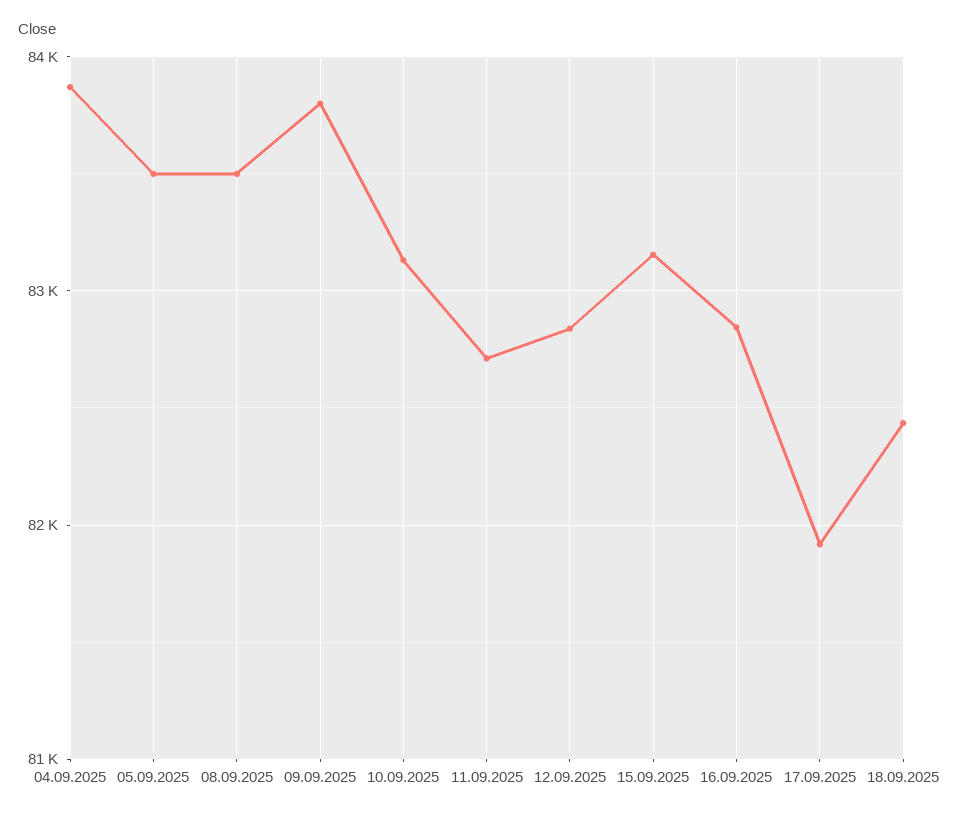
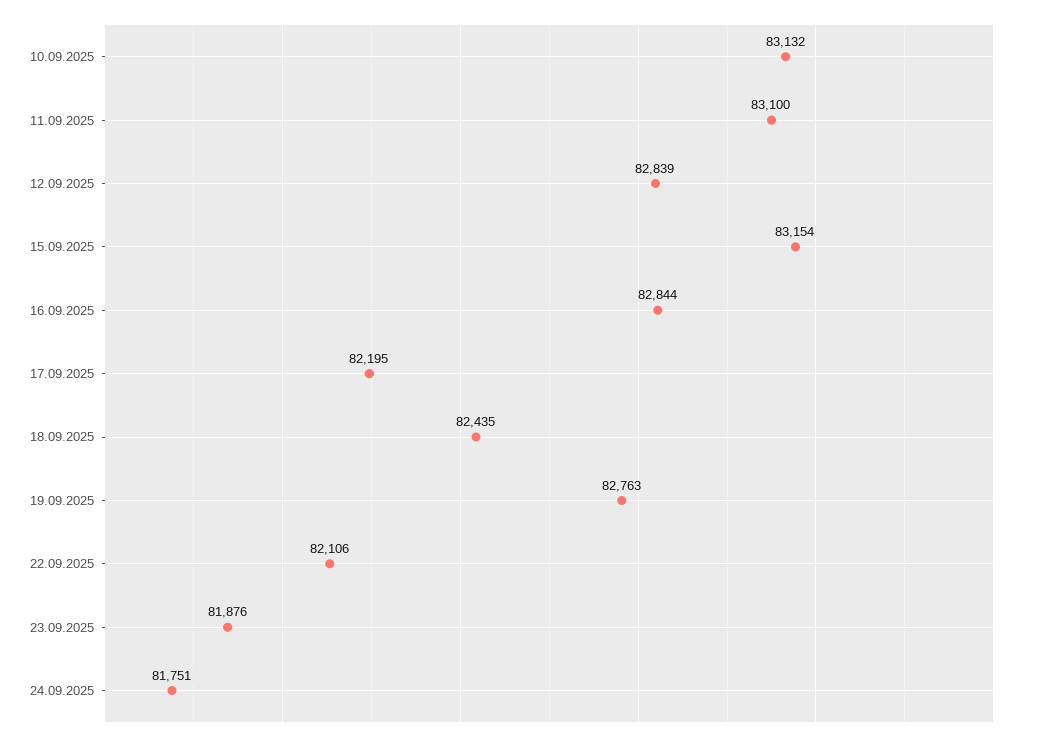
04.09.2025: 83900 -> none
05.09.2025: 83500 -> none
08.09.2025: 83500 -> none
09.09.2025: 83800 -> none
11.09.2025: 82700 -> 83100
17.09.2025: 81900 -> 82195
19.09.2025: none -> 82763
22.09.2025: none -> 82106
23.09.2025: none -> 81876
24.09.2025: none -> 81751

